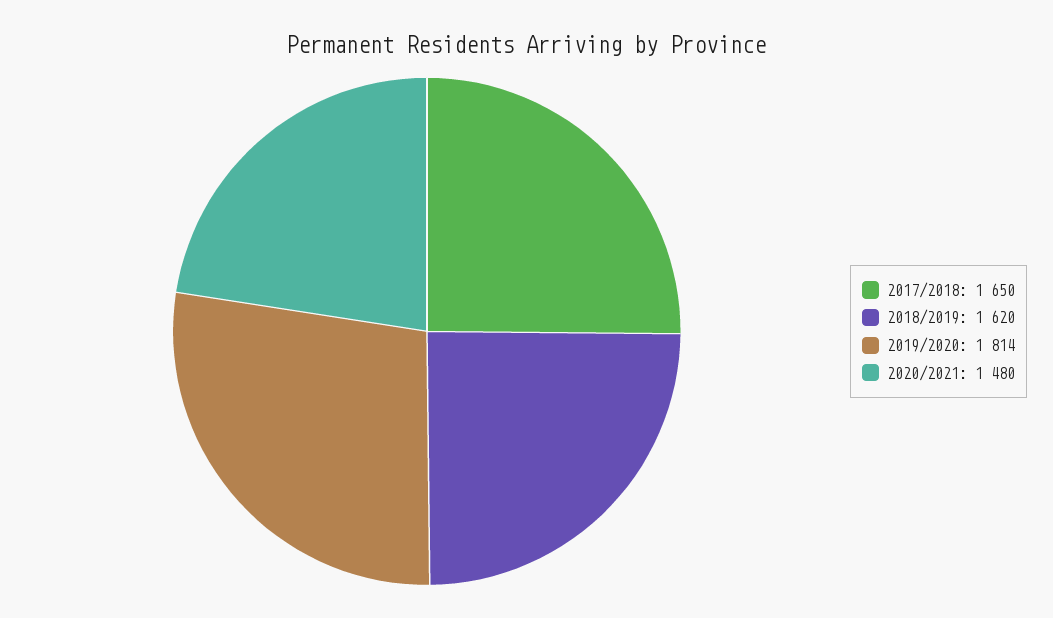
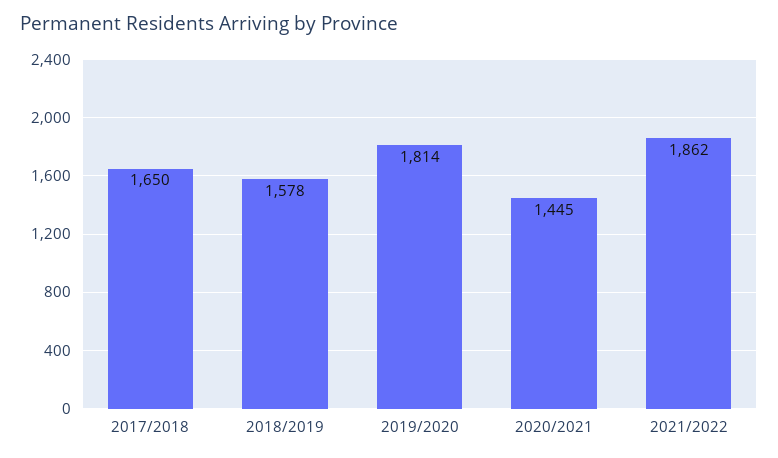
2018/2019: 1620 -> 1578
2020/2021: 1480 -> 1445
2021/2022: none -> 1862

